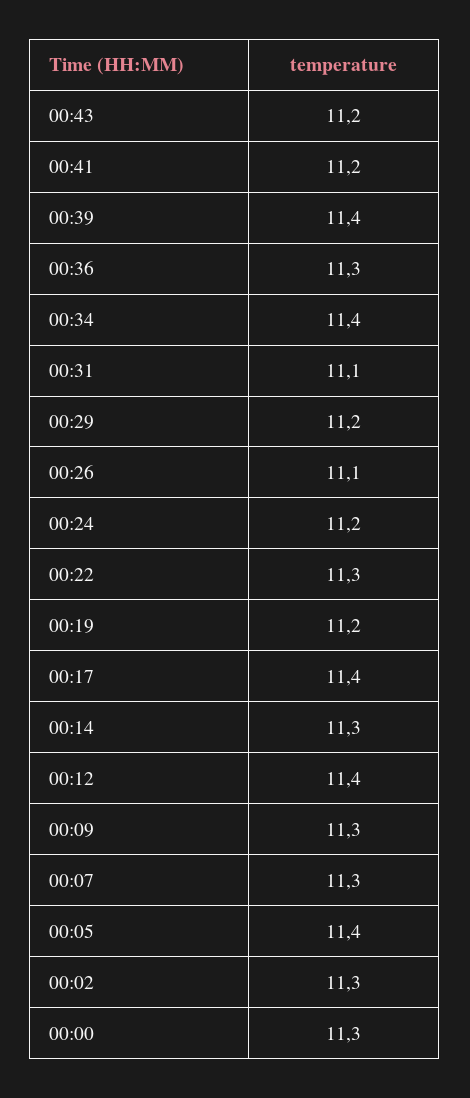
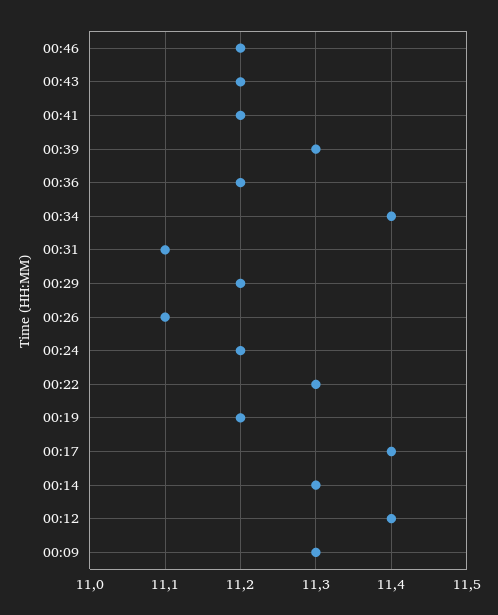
00:39: 11.4 -> 11.3
00:36: 11.3 -> 11.2
00:07: 11.3 -> none
00:05: 11.4 -> none
00:02: 11.3 -> none
00:00: 11.3 -> none
00:46: none -> 11.2

